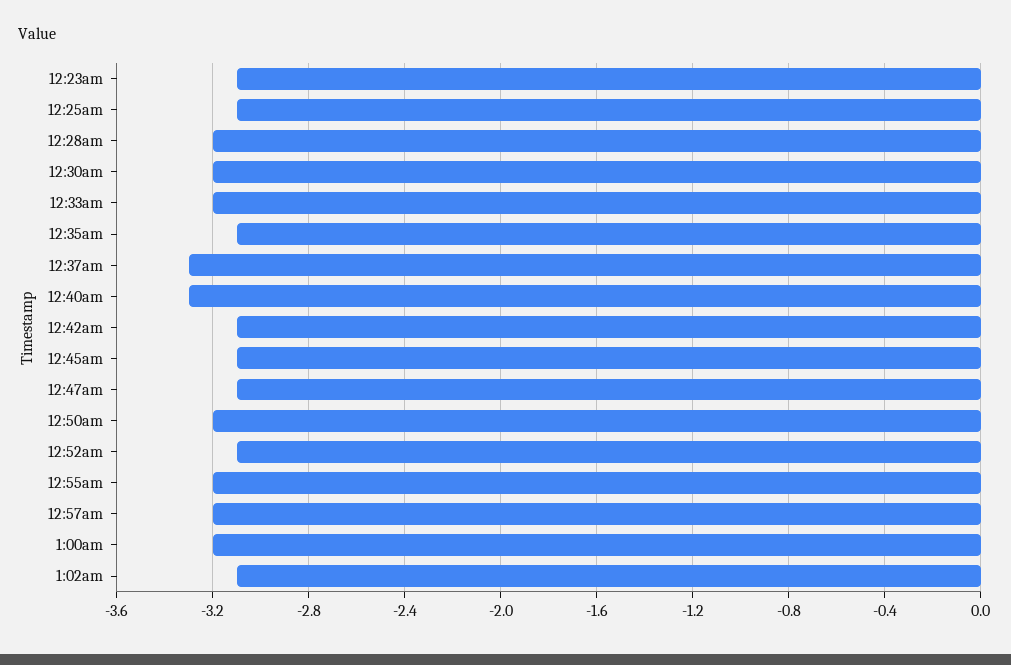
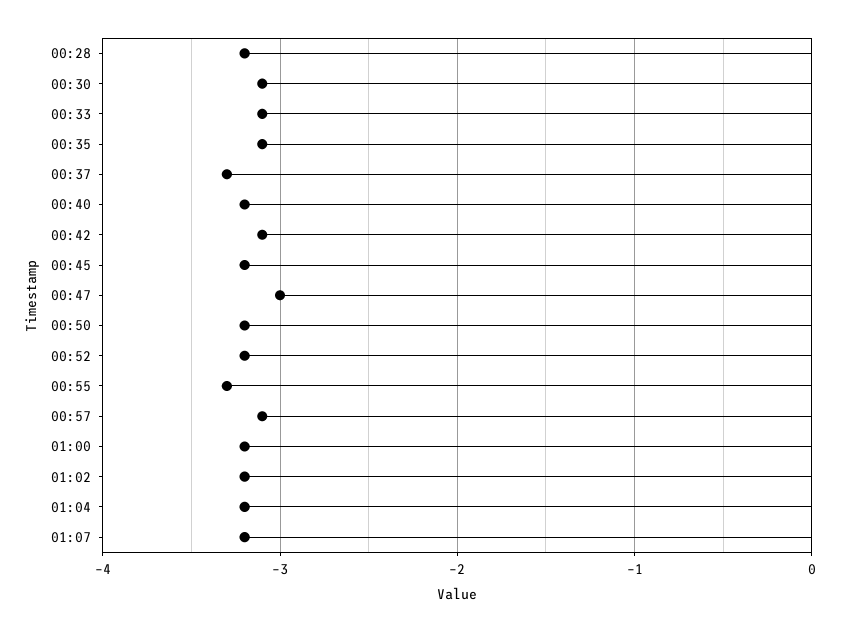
12:23am: -3.1 -> none
12:25am: -3.1 -> none
12:30am: -3.2 -> -3.1
12:33am: -3.2 -> -3.1
12:40am: -3.3 -> -3.2
12:45am: -3.1 -> -3.2
12:47am: -3.1 -> -3
12:52am: -3.1 -> -3.2
12:55am: -3.2 -> -3.3
12:57am: -3.2 -> -3.1
1:02am: -3.1 -> -3.2
01:04: none -> -3.2
01:07: none -> -3.2

